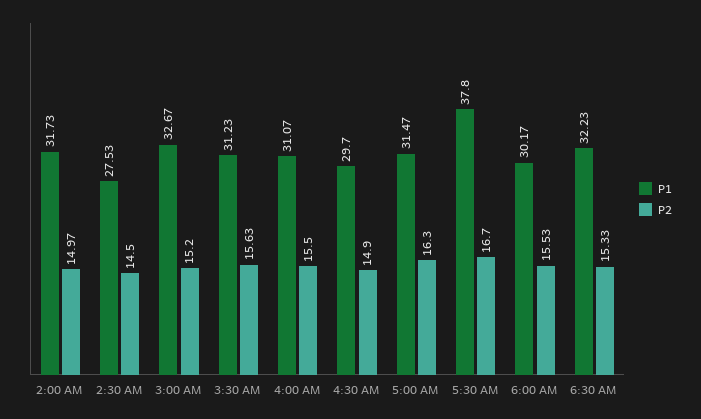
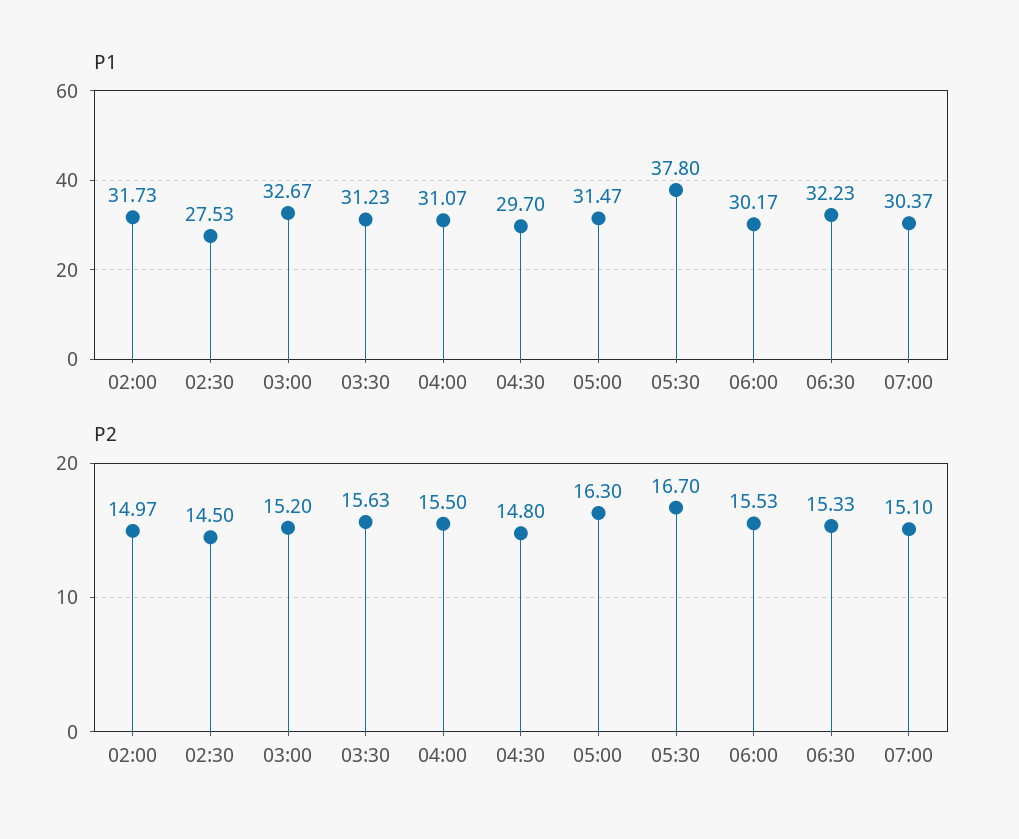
P2, 4:30 AM: 14.9 -> 14.8
P1, 07:00: none -> 30.37
P2, 07:00: none -> 15.1

